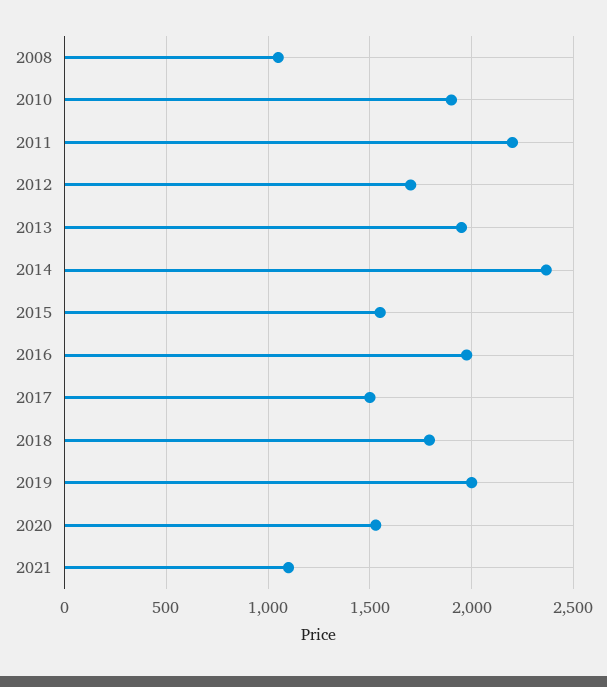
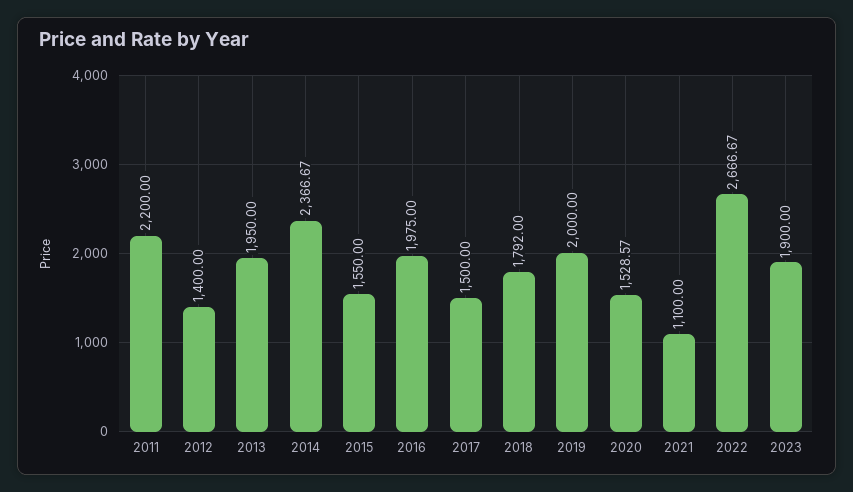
2008: 1050 -> none
2010: 1900 -> none
2012: 1700 -> 1400
2022: none -> 2666.67
2023: none -> 1900

